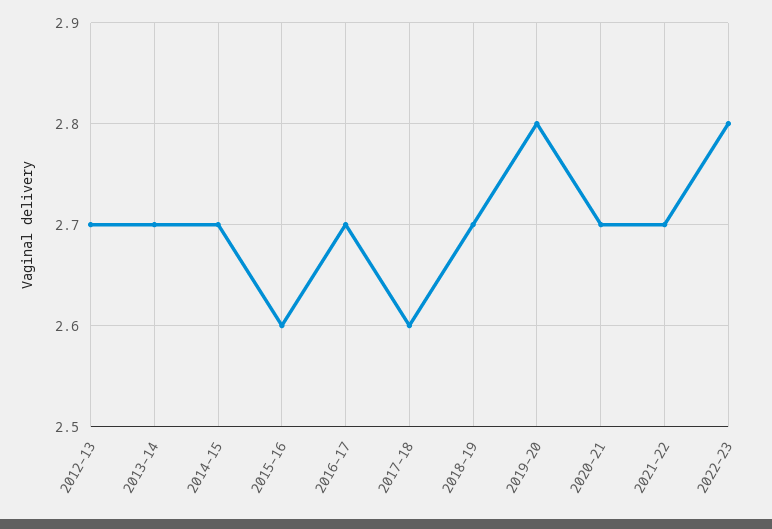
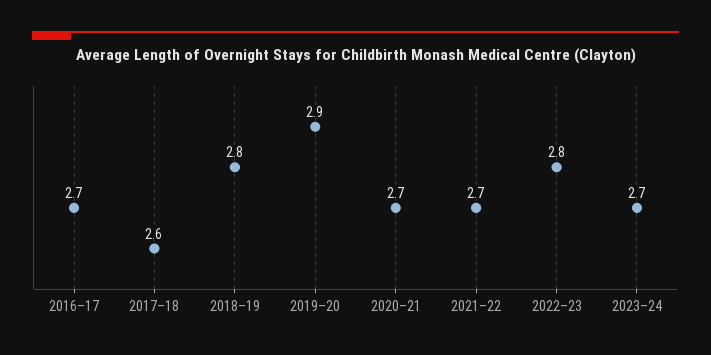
2012–13: 2.7 -> none
2013–14: 2.7 -> none
2014–15: 2.7 -> none
2015–16: 2.6 -> none
2018–19: 2.7 -> 2.8
2019–20: 2.8 -> 2.9
2023–24: none -> 2.7

